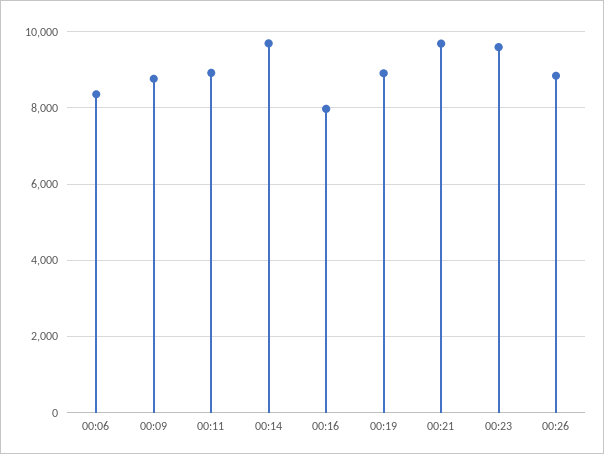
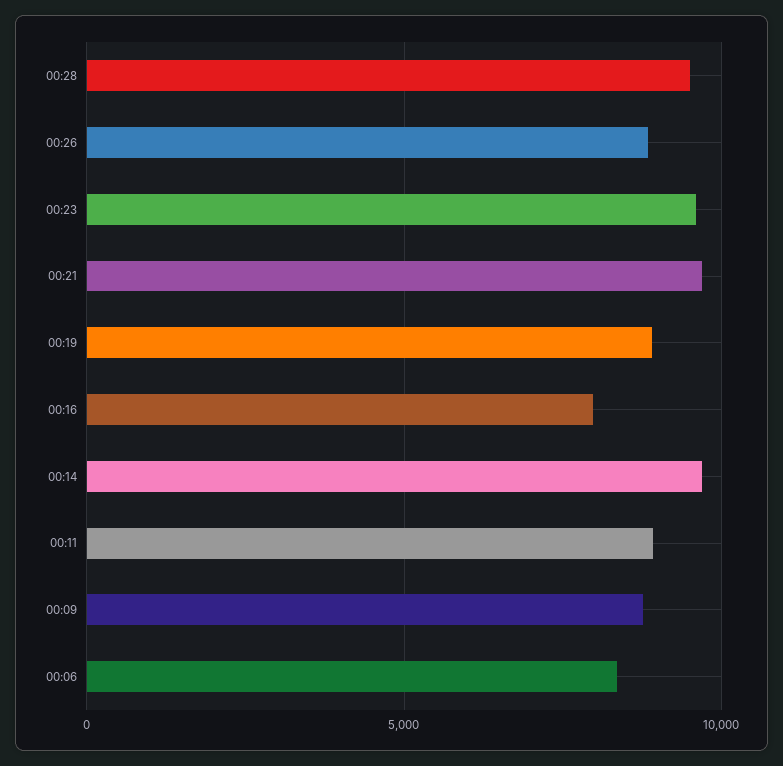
00:28: none -> 9500

